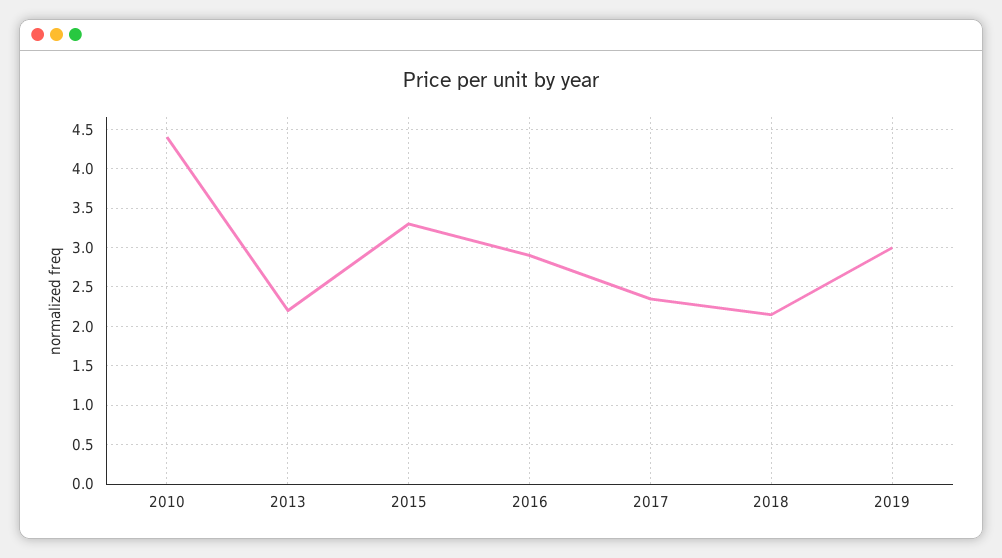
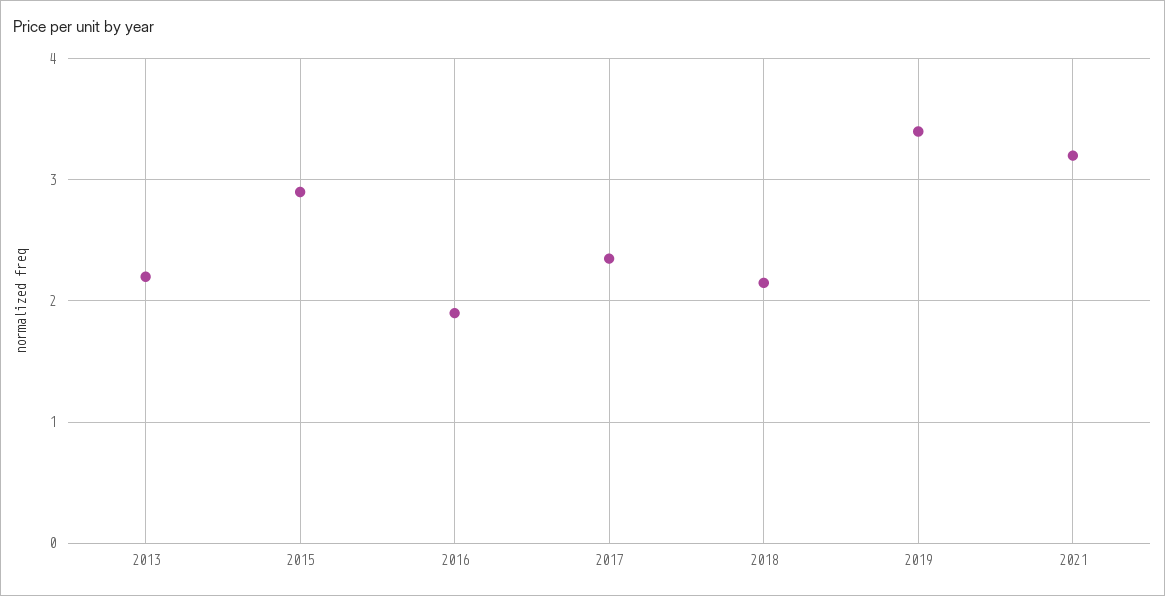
2010: 4.4 -> none
2015: 3.3 -> 2.9
2016: 2.9 -> 1.9
2019: 3 -> 3.4
2021: none -> 3.2

